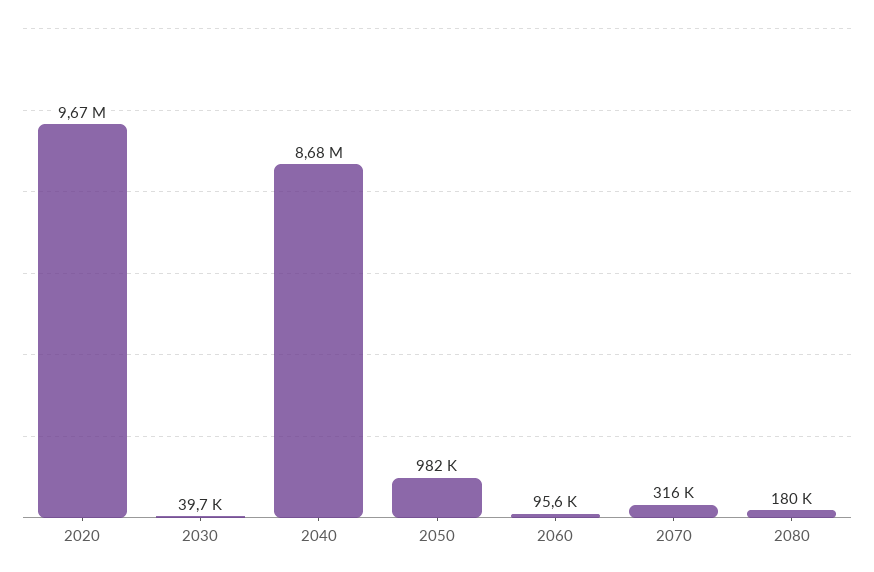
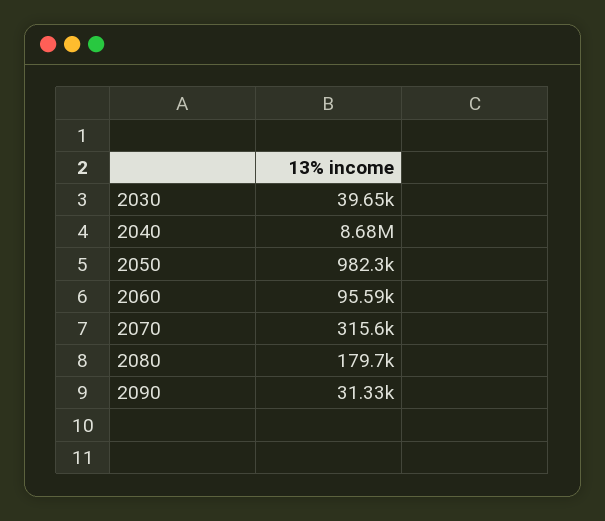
2020: 9670000 -> none
2090: none -> 31330

